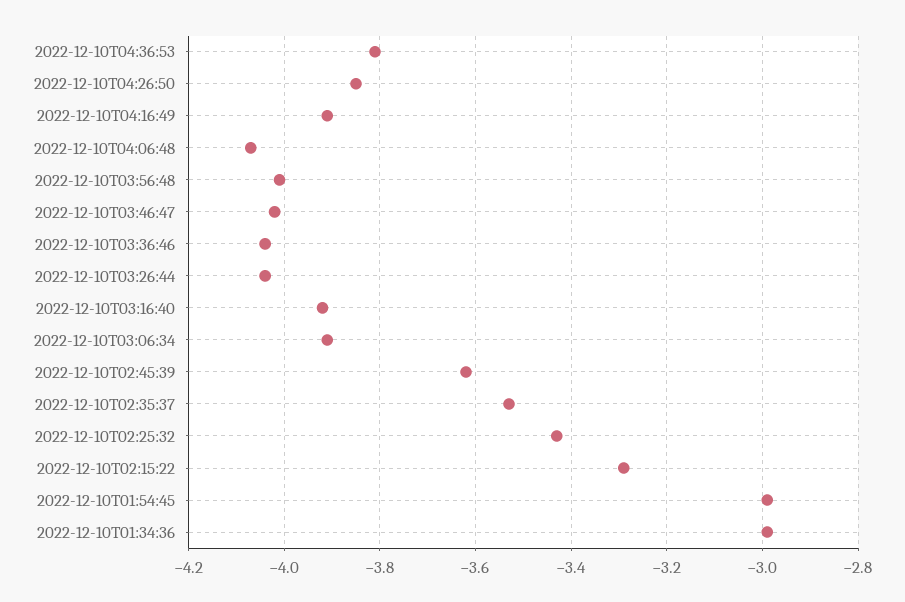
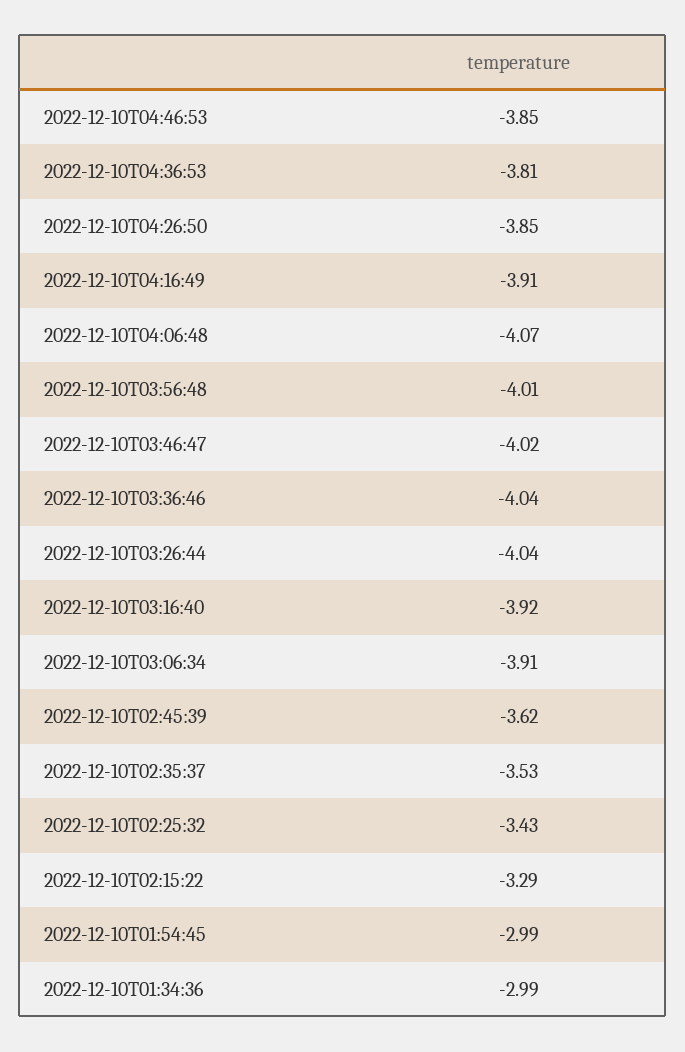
2022-12-10T04:46:53: none -> -3.85

